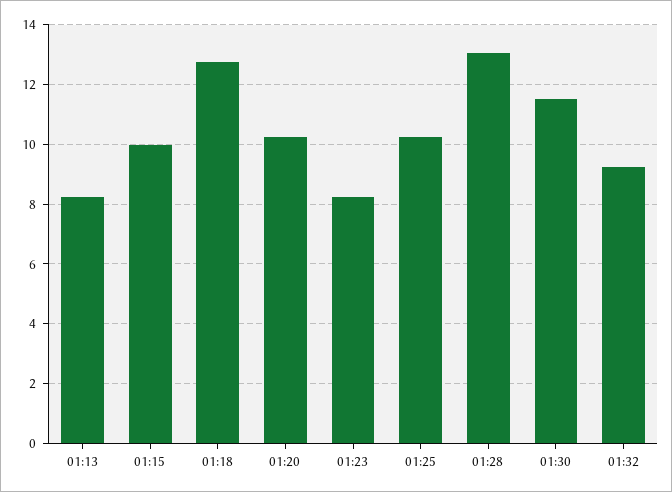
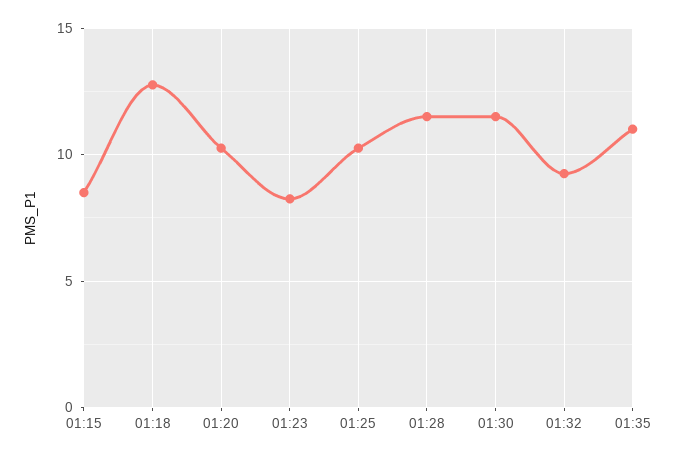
01:13: 8.25 -> none
01:15: 10 -> 8.5
01:28: 13 -> 11.5
01:35: none -> 11

